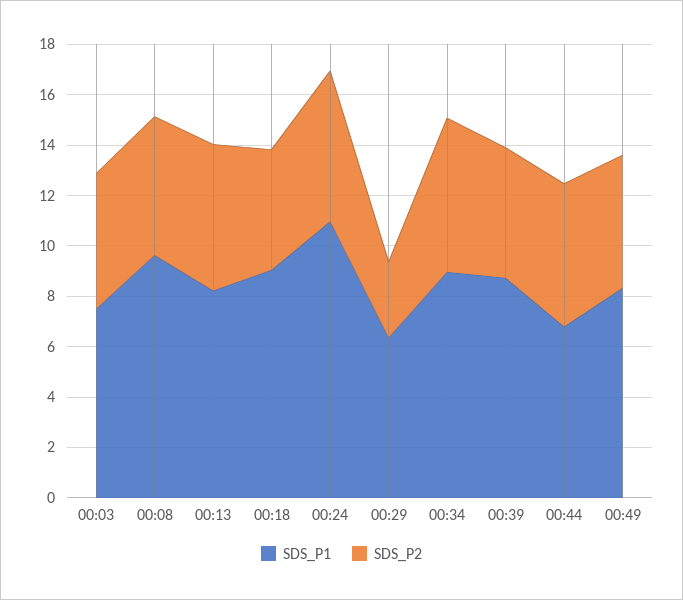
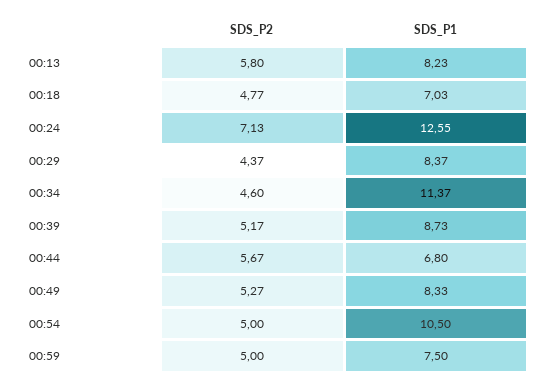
SDS_P1, 00:03: 7.5 -> none
SDS_P2, 00:03: 5.5 -> none
SDS_P1, 00:08: 9.5 -> none
SDS_P2, 00:08: 5.5 -> none
SDS_P1, 00:18: 9 -> 7.03
SDS_P1, 00:24: 11 -> 12.55
SDS_P2, 00:24: 6 -> 7.13
SDS_P1, 00:29: 6.5 -> 8.37
SDS_P2, 00:29: 3 -> 4.37
SDS_P1, 00:34: 9 -> 11.37
SDS_P2, 00:34: 6 -> 4.6
SDS_P2, 00:54: none -> 5
SDS_P1, 00:54: none -> 10.5
SDS_P2, 00:59: none -> 5
SDS_P1, 00:59: none -> 7.5

